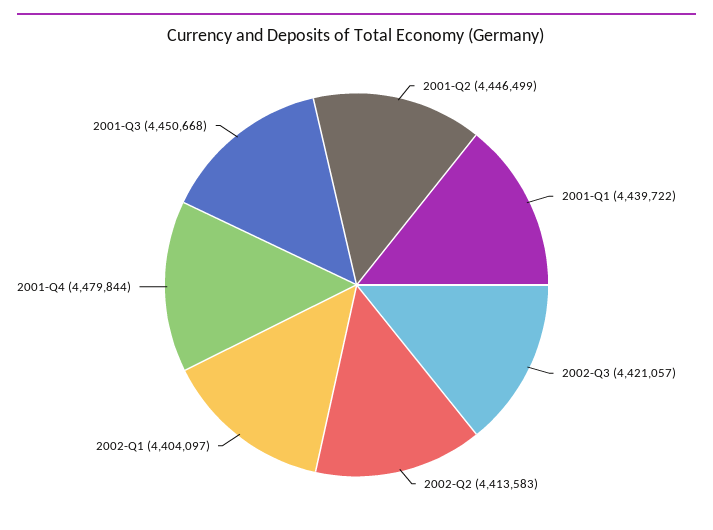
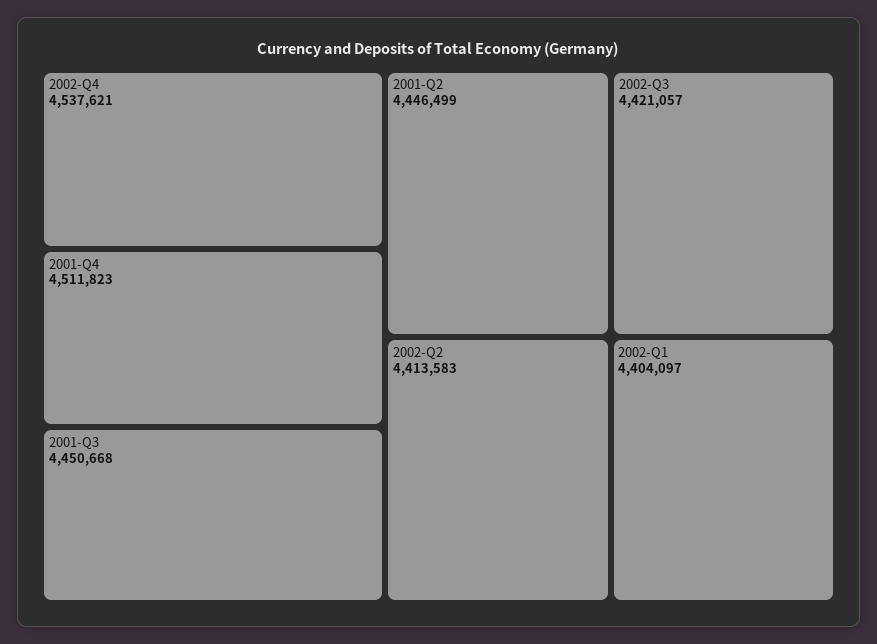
2001-Q1: 4439722 -> none
2001-Q4: 4479844 -> 4511823
2002-Q4: none -> 4537621

